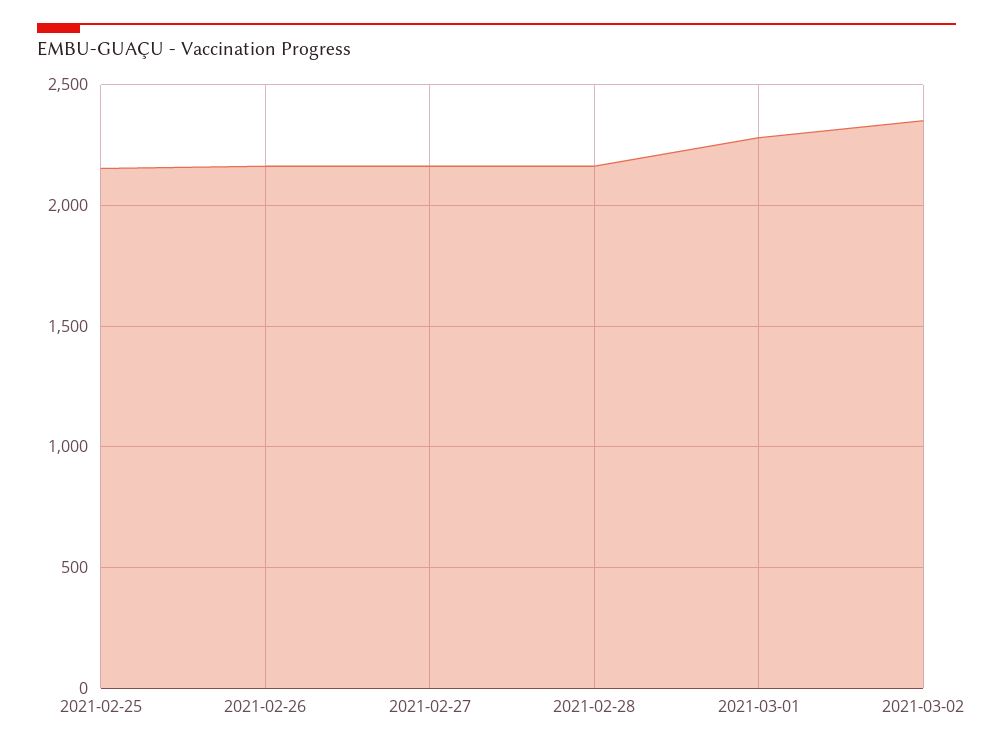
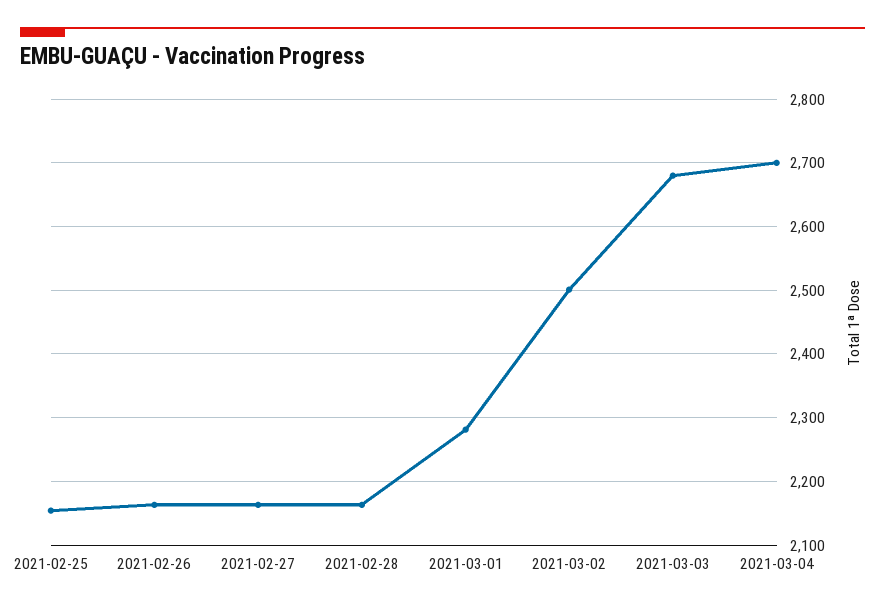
2021-03-02: 2350 -> 2500
2021-03-03: none -> 2680
2021-03-04: none -> 2700

